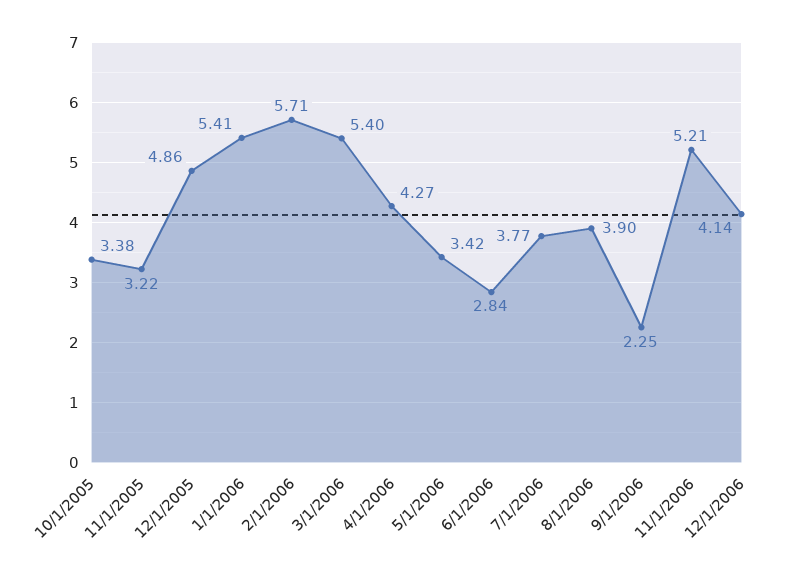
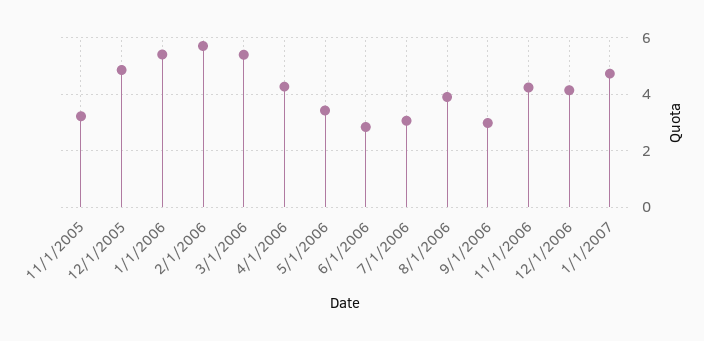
10/1/2005: 3.38 -> none
7/1/2006: 3.77 -> 3
9/1/2006: 2.25 -> 3
11/1/2006: 5.21 -> 4.25
1/1/2007: none -> 4.75

